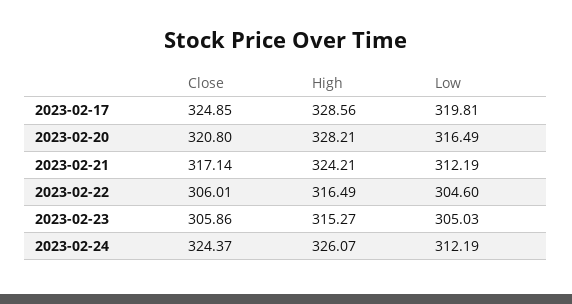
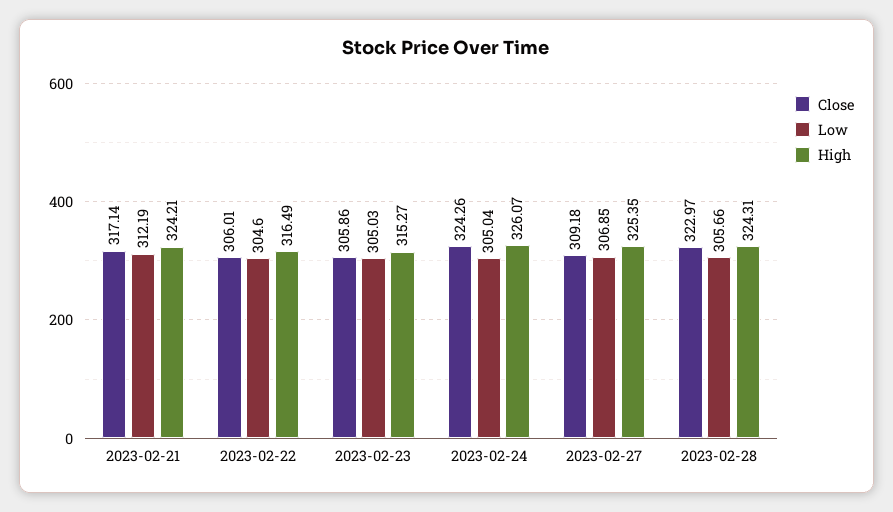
Close, 2023-02-17: 324.85 -> none
High, 2023-02-17: 328.56 -> none
Low, 2023-02-17: 319.81 -> none
Close, 2023-02-20: 320.8 -> none
High, 2023-02-20: 328.21 -> none
Low, 2023-02-20: 316.49 -> none
Close, 2023-02-24: 324.37 -> 324.26
Low, 2023-02-24: 312.19 -> 305.04
Close, 2023-02-27: none -> 309.18
Low, 2023-02-27: none -> 306.85
High, 2023-02-27: none -> 325.35
Close, 2023-02-28: none -> 322.97
Low, 2023-02-28: none -> 305.66
High, 2023-02-28: none -> 324.31

